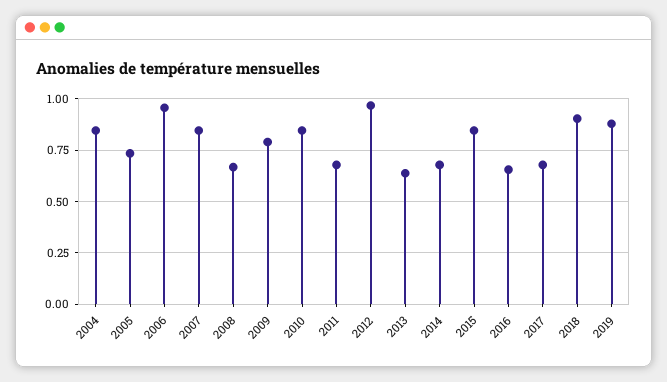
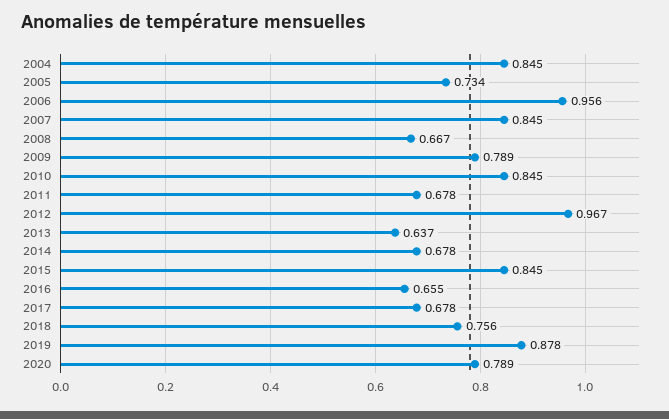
2018: 0.9 -> 0.756
2020: none -> 0.789

